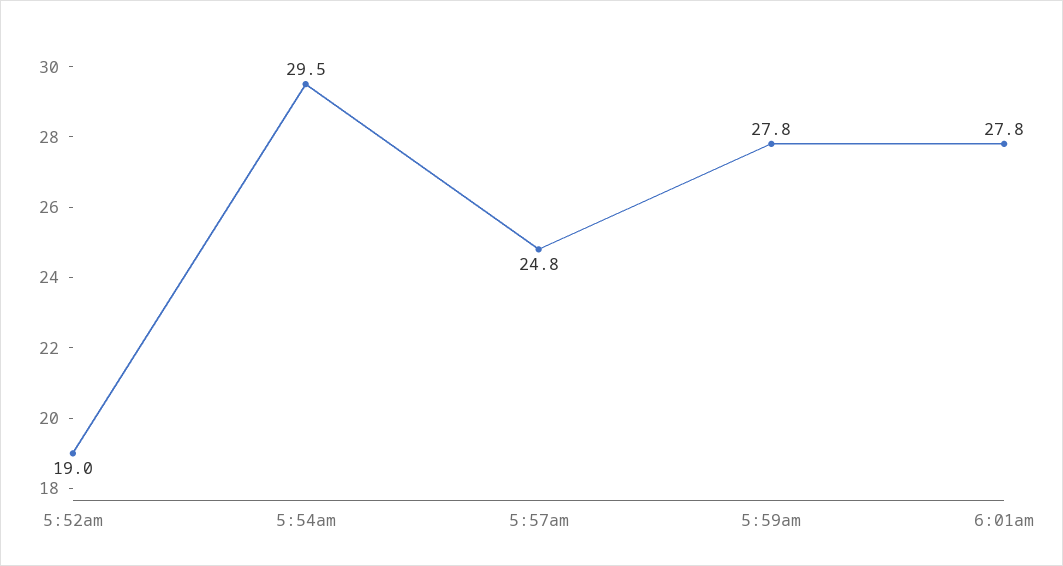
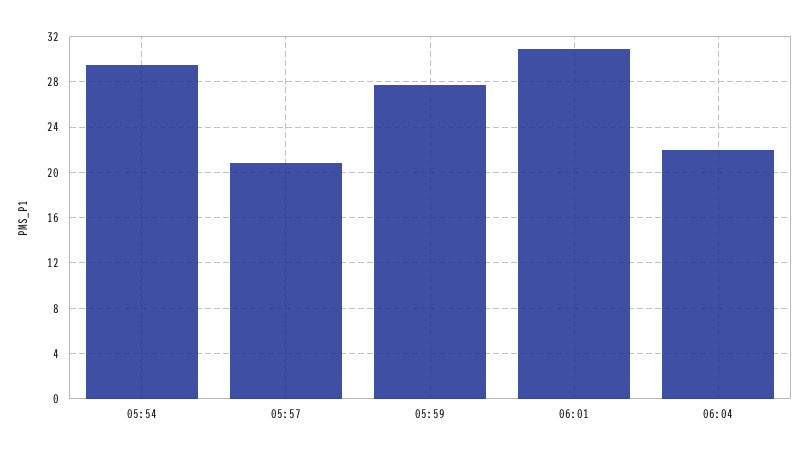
5:52am: 19 -> none
5:57am: 24.8 -> 21
6:01am: 27.8 -> 31
06:04: none -> 22

